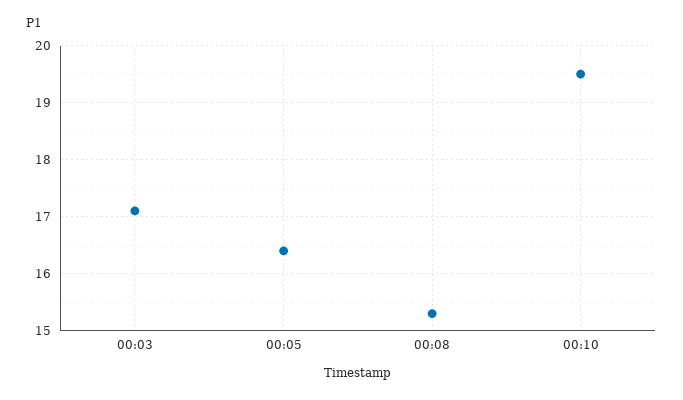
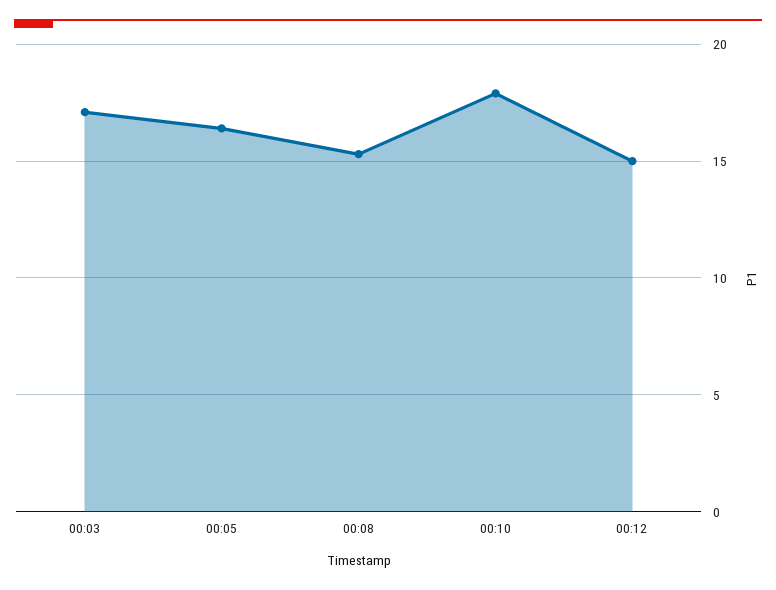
00:10: 19.5 -> 18
00:12: none -> 15

